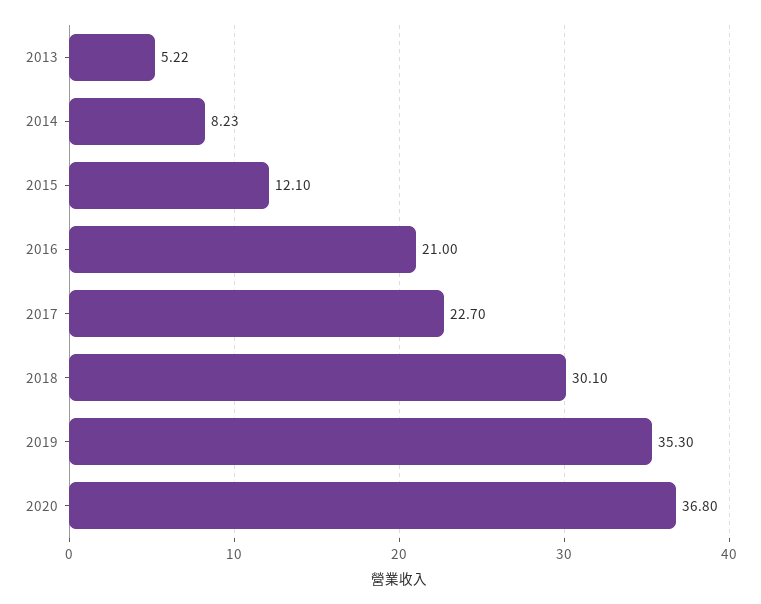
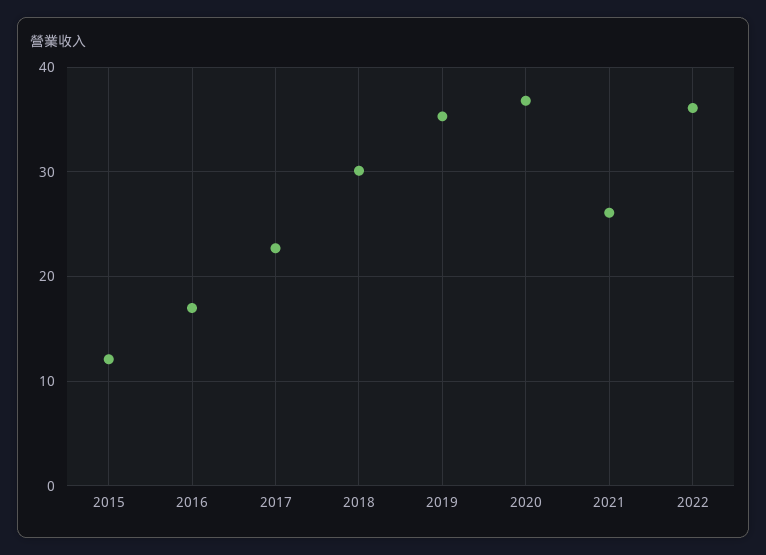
2013: 5.22 -> none
2014: 8.23 -> none
2016: 21 -> 17
2021: none -> 26
2022: none -> 36

